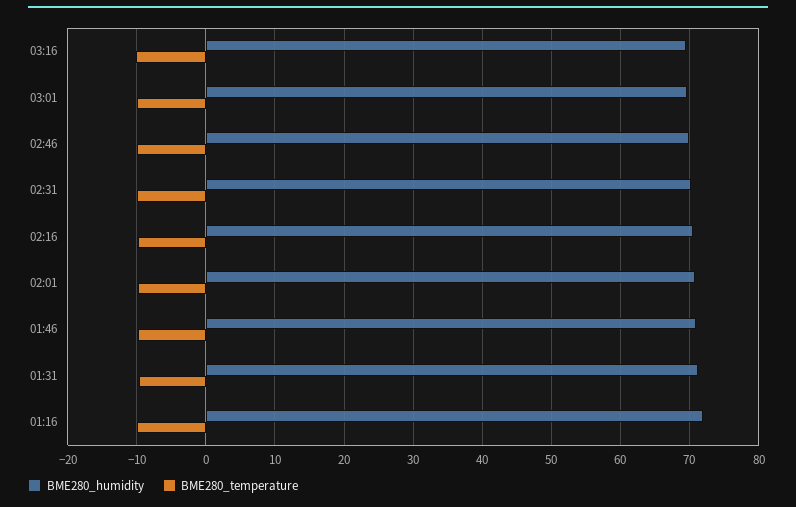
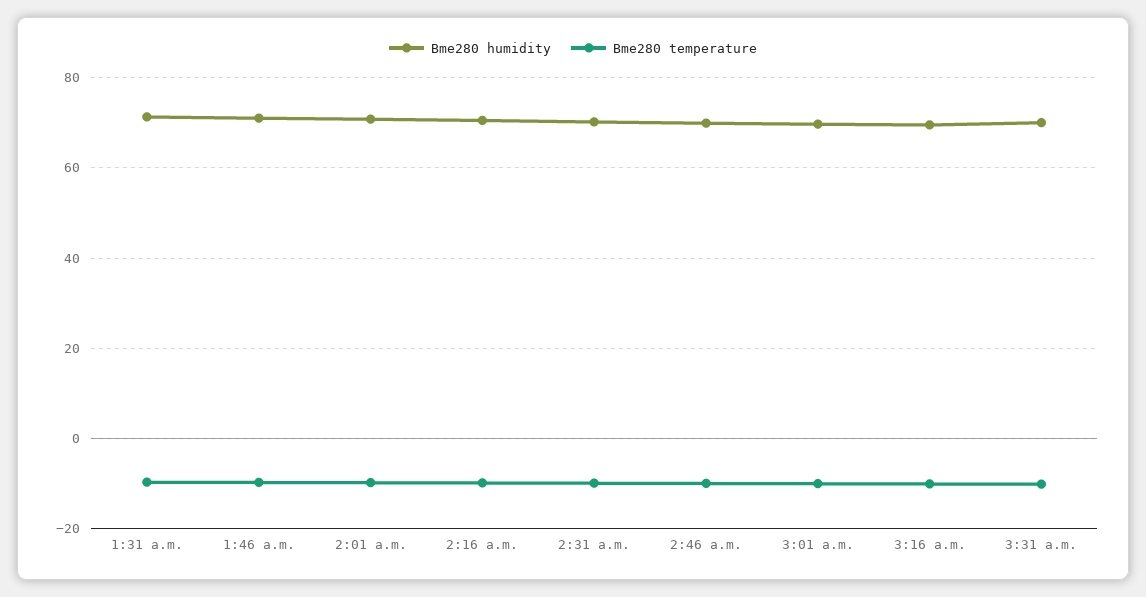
BME280_humidity, 01:16: 72 -> none
BME280_temperature, 01:16: -10 -> none
BME280_humidity, 3:31 a.m.: none -> 70
BME280_temperature, 3:31 a.m.: none -> -10

